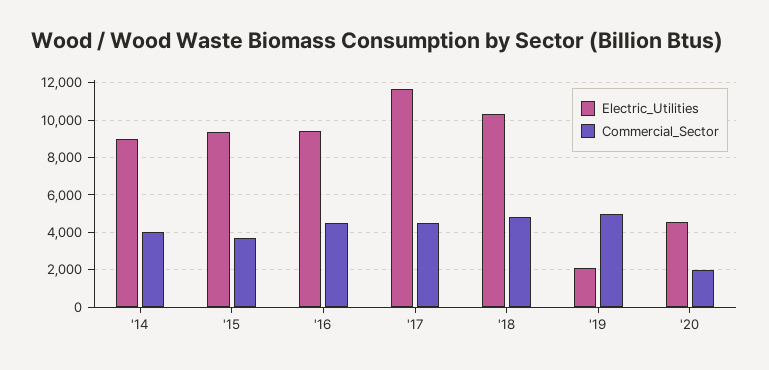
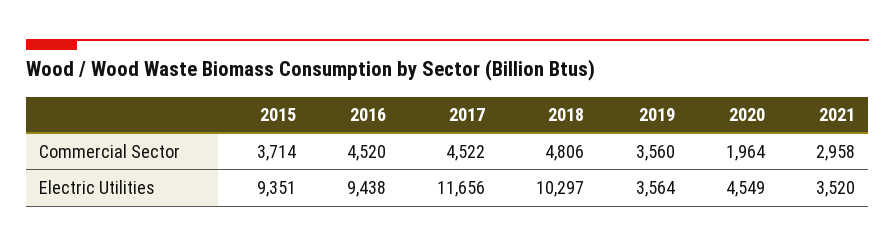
Electric_Utilities, '14: 9000 -> none
Commercial_Sector, '14: 4000 -> none
Electric_Utilities, '19: 2000 -> 3564
Commercial_Sector, '19: 5000 -> 3560
Commercial_Sector, 2021: none -> 2958
Electric_Utilities, 2021: none -> 3520

